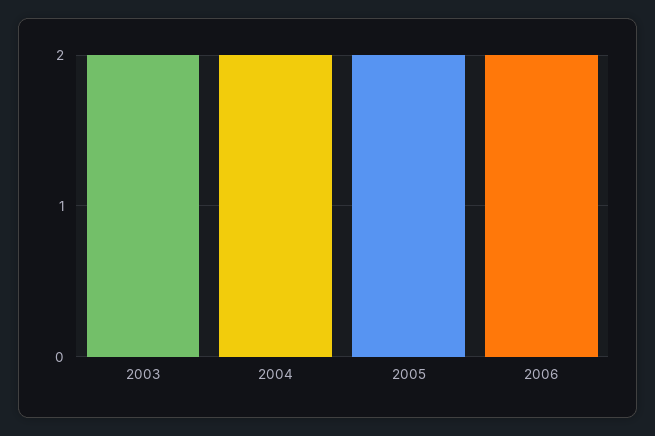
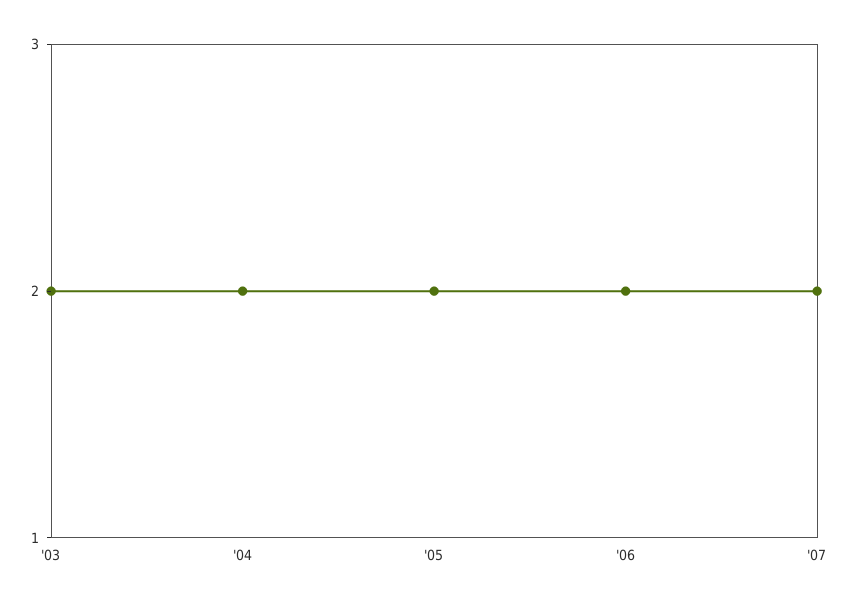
'07: none -> 2

